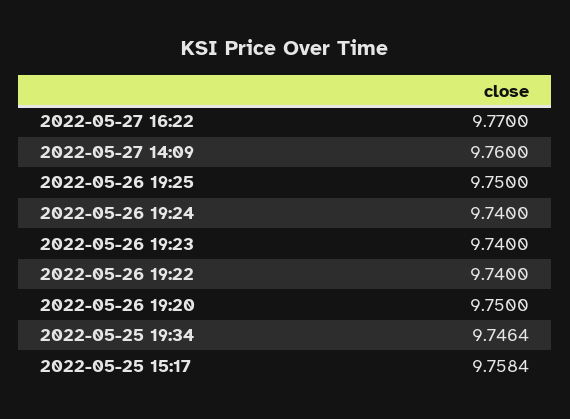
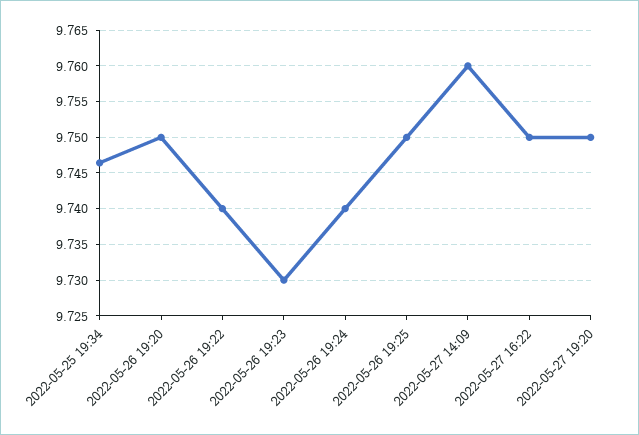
2022-05-27 16:22: 9.77 -> 9.75
2022-05-26 19:23: 9.74 -> 9.73
2022-05-25 15:17: 9.7584 -> none
2022-05-27 19:20: none -> 9.75

